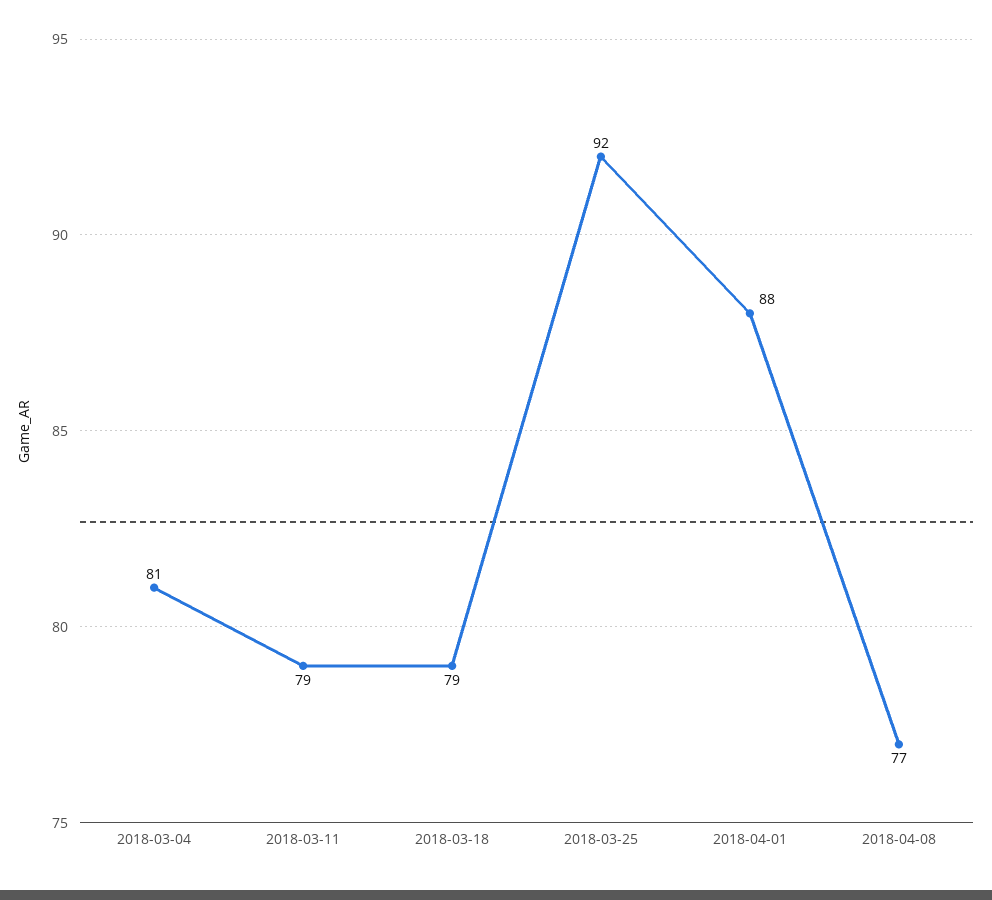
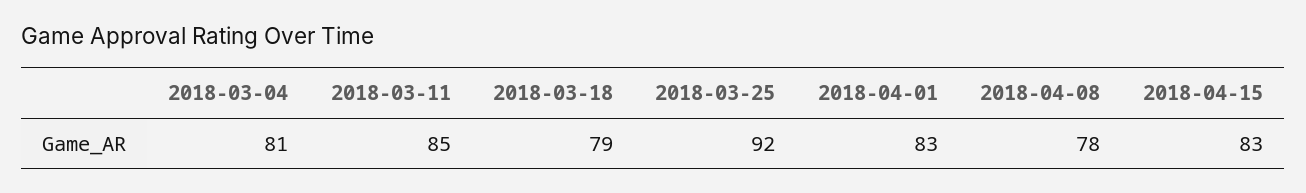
2018-03-11: 79 -> 85
2018-04-01: 88 -> 83
2018-04-08: 77 -> 78
2018-04-15: none -> 83

